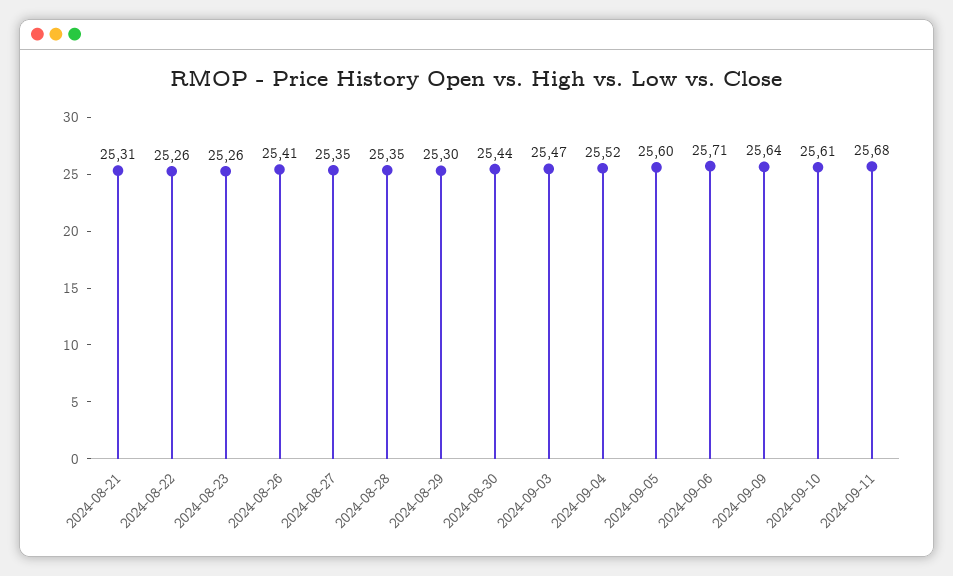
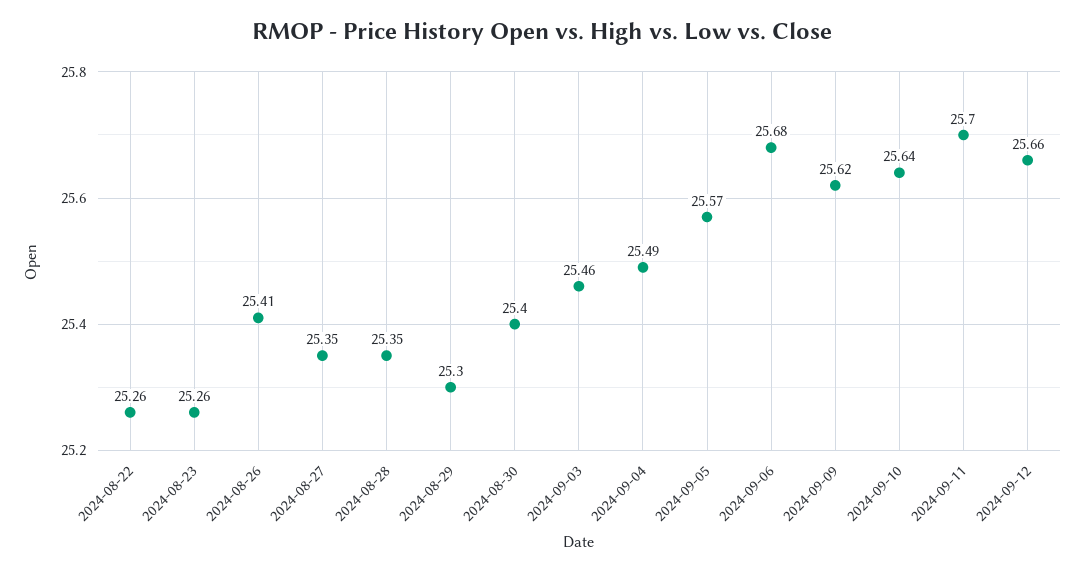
2024-08-21: 25.31 -> none
2024-08-30: 25.44 -> 25.4
2024-09-03: 25.47 -> 25.46
2024-09-04: 25.52 -> 25.49
2024-09-05: 25.6 -> 25.57
2024-09-06: 25.71 -> 25.68
2024-09-09: 25.64 -> 25.62
2024-09-10: 25.61 -> 25.64
2024-09-11: 25.68 -> 25.7
2024-09-12: none -> 25.66

